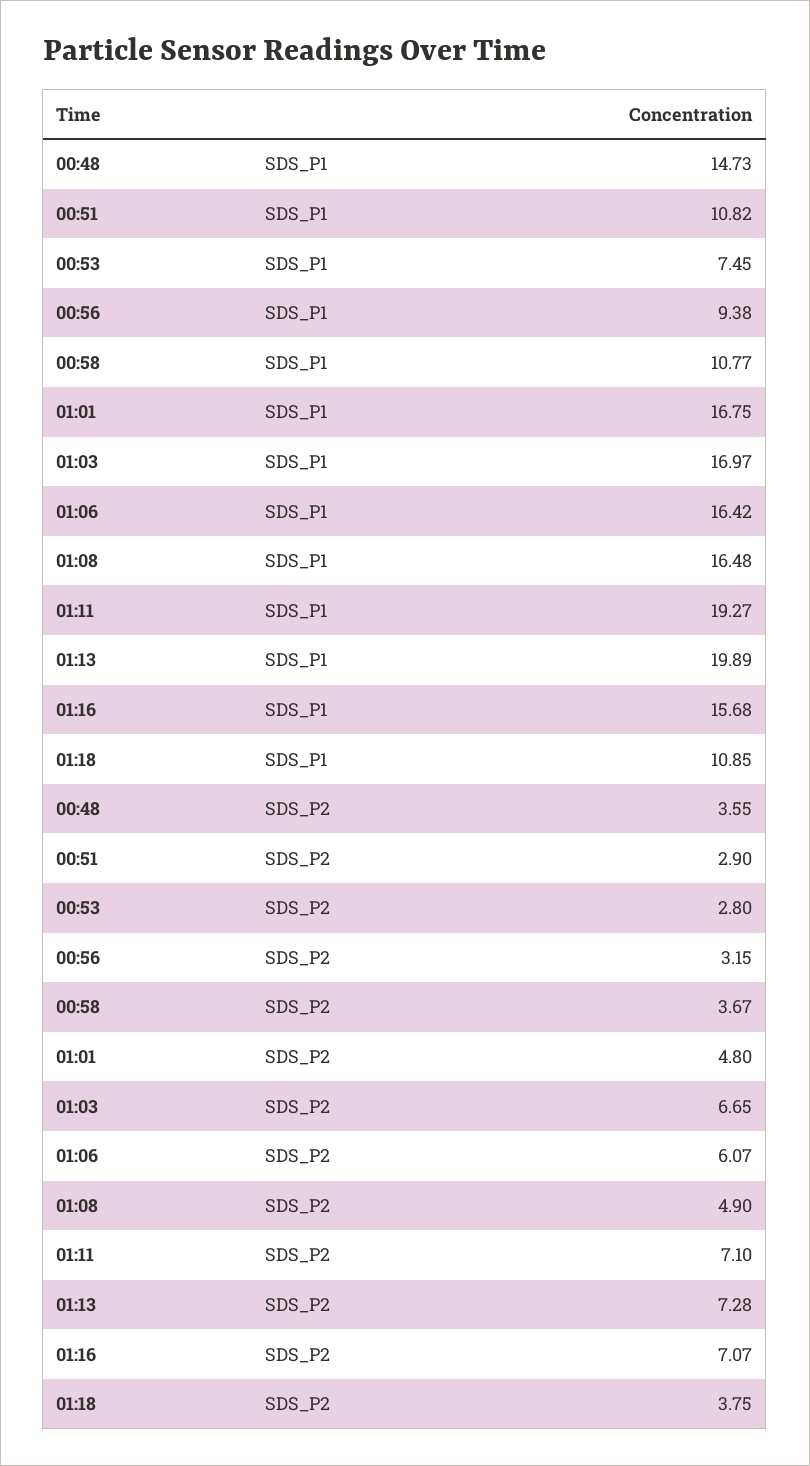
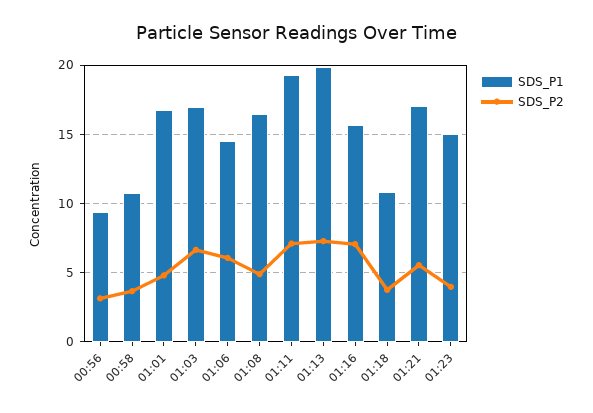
SDS_P1, 00:48: 14.73 -> none
SDS_P1, 00:51: 10.82 -> none
SDS_P1, 00:53: 7.45 -> none
SDS_P1, 01:06: 16.42 -> 14.5
SDS_P2, 00:48: 3.55 -> none
SDS_P2, 00:51: 2.9 -> none
SDS_P2, 00:53: 2.8 -> none
SDS_P1, 01:21: none -> 17
SDS_P2, 01:21: none -> 5.5
SDS_P1, 01:23: none -> 15
SDS_P2, 01:23: none -> 4

